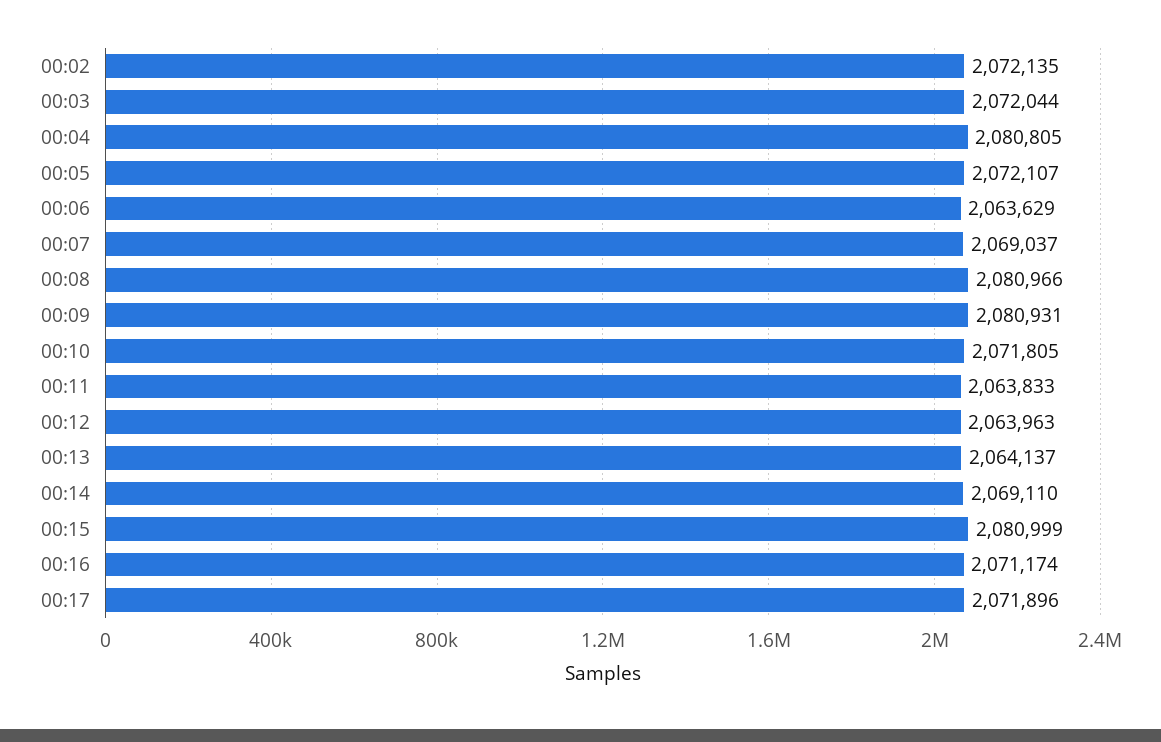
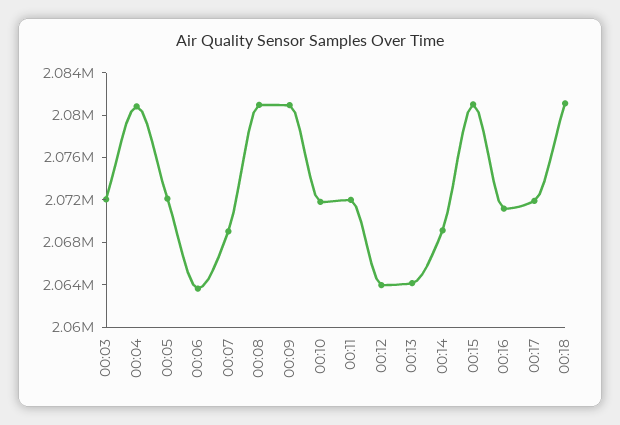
00:02: 2072135 -> none
00:11: 2063833 -> 2072000
00:18: none -> 2081000

